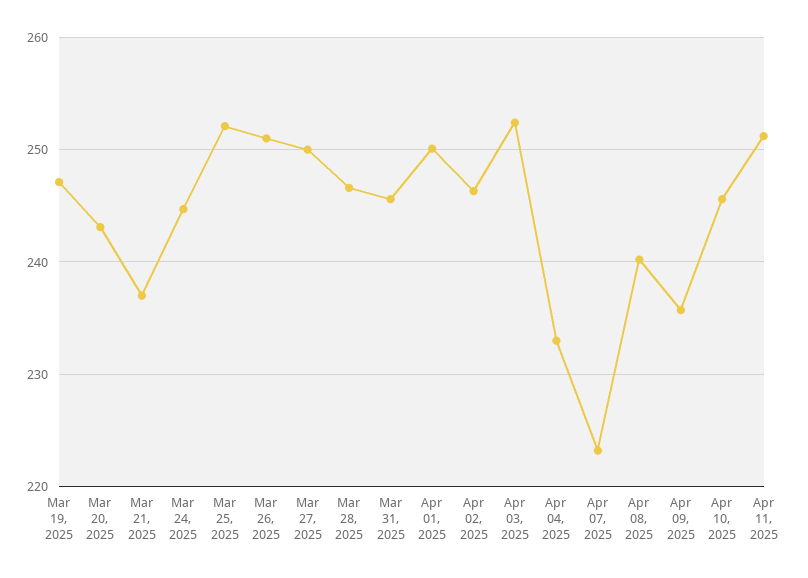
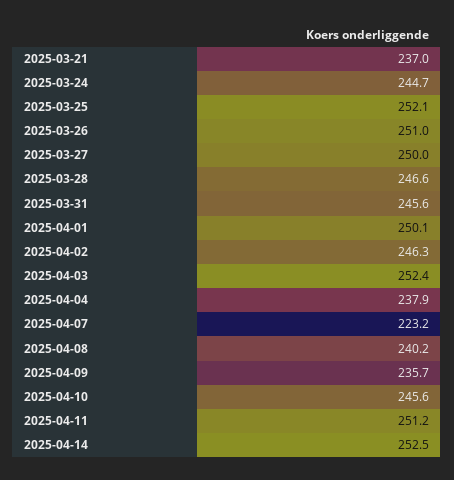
Mar 19, 2025: 247 -> none
Mar 20, 2025: 243 -> none
Apr 04, 2025: 233 -> 237.9
2025-04-14: none -> 252.5

